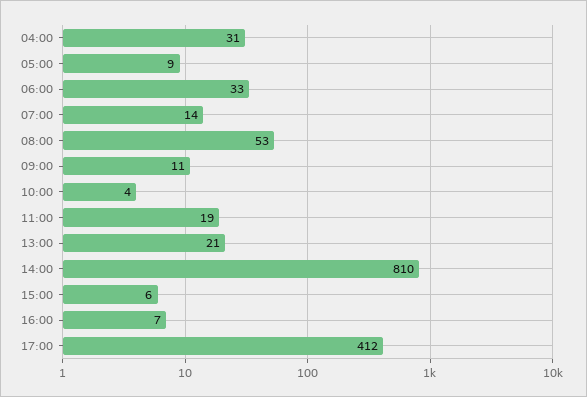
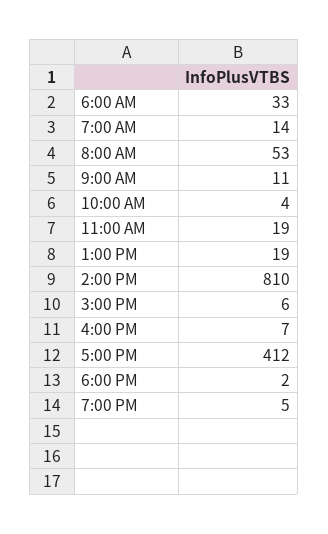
04:00: 31 -> none
05:00: 9 -> none
13:00: 21 -> 19
6:00 PM: none -> 2
7:00 PM: none -> 5

